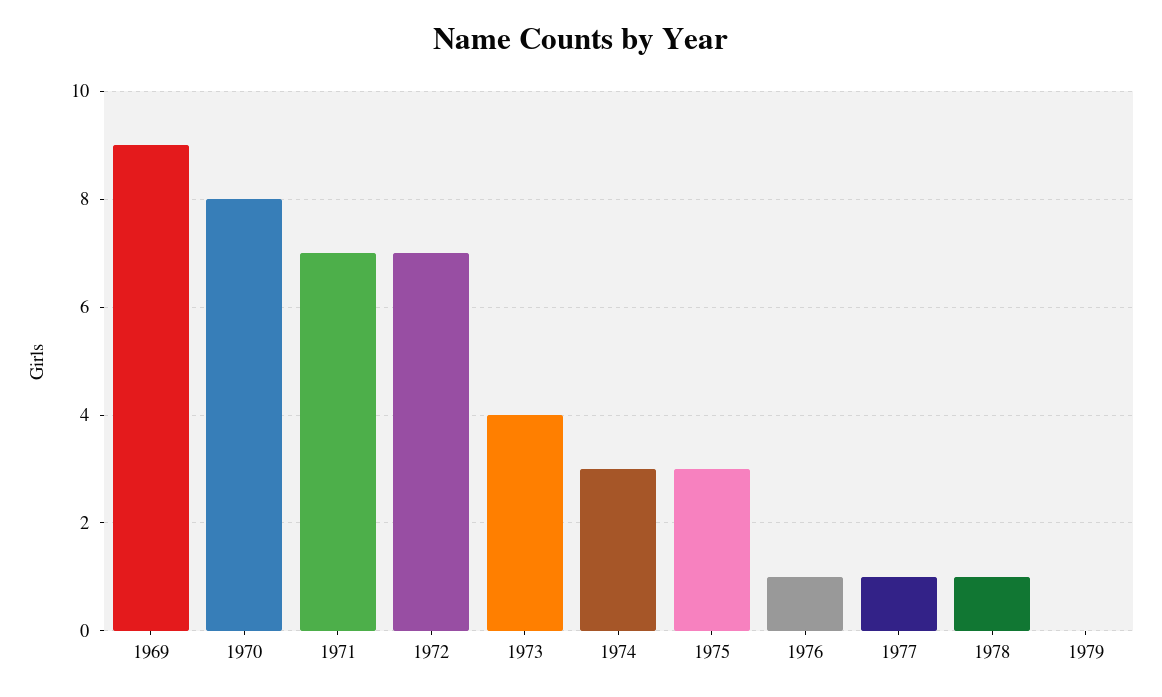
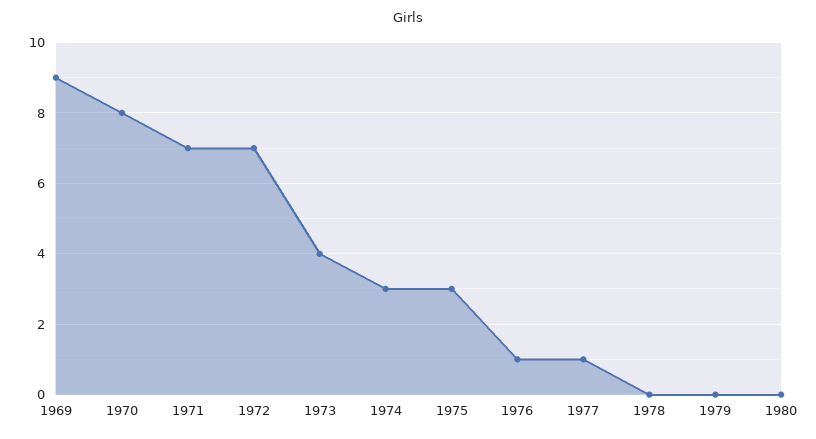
1978: 1 -> 0
1980: none -> 0

